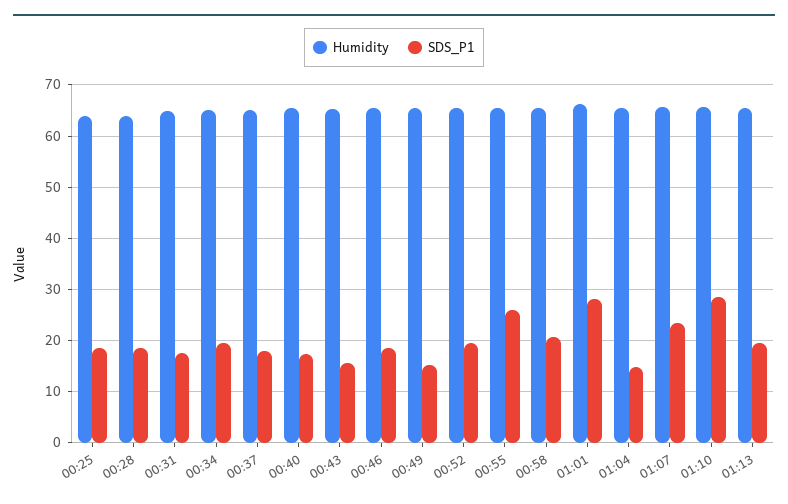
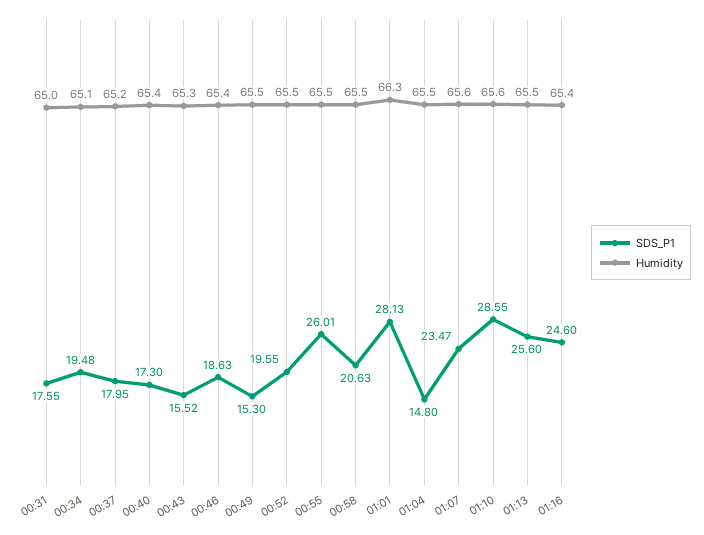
Humidity, 00:25: 64 -> none
SDS_P1, 00:25: 18 -> none
Humidity, 00:28: 64 -> none
SDS_P1, 00:28: 18 -> none
SDS_P1, 01:13: 20 -> 25.6
SDS_P1, 01:16: none -> 24.6
Humidity, 01:16: none -> 65.4

